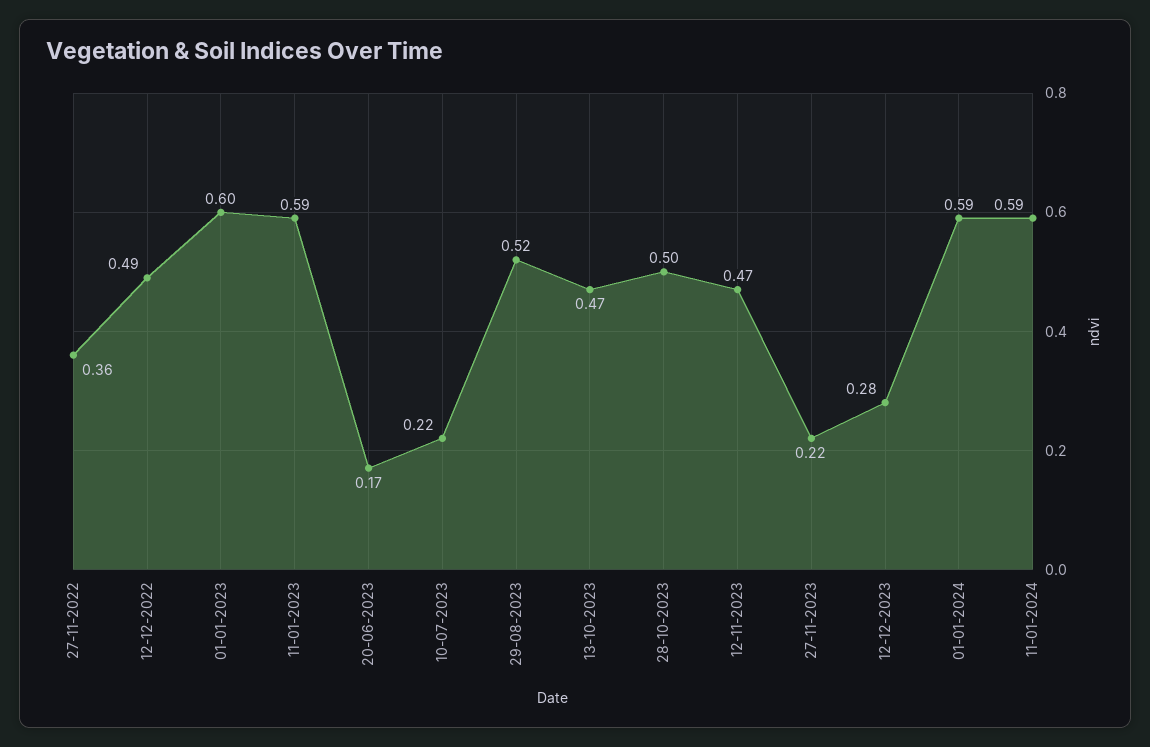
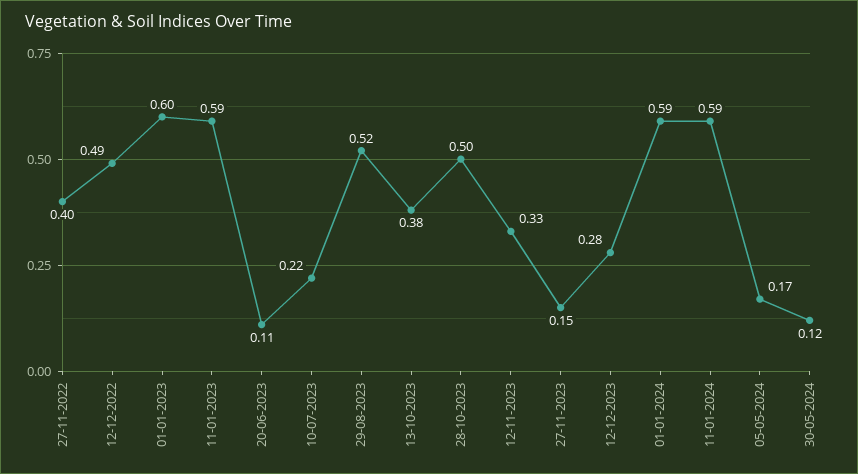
27-11-2022: 0.36 -> 0.4
20-06-2023: 0.17 -> 0.11
13-10-2023: 0.47 -> 0.38
12-11-2023: 0.47 -> 0.33
27-11-2023: 0.22 -> 0.15
05-05-2024: none -> 0.17
30-05-2024: none -> 0.12

